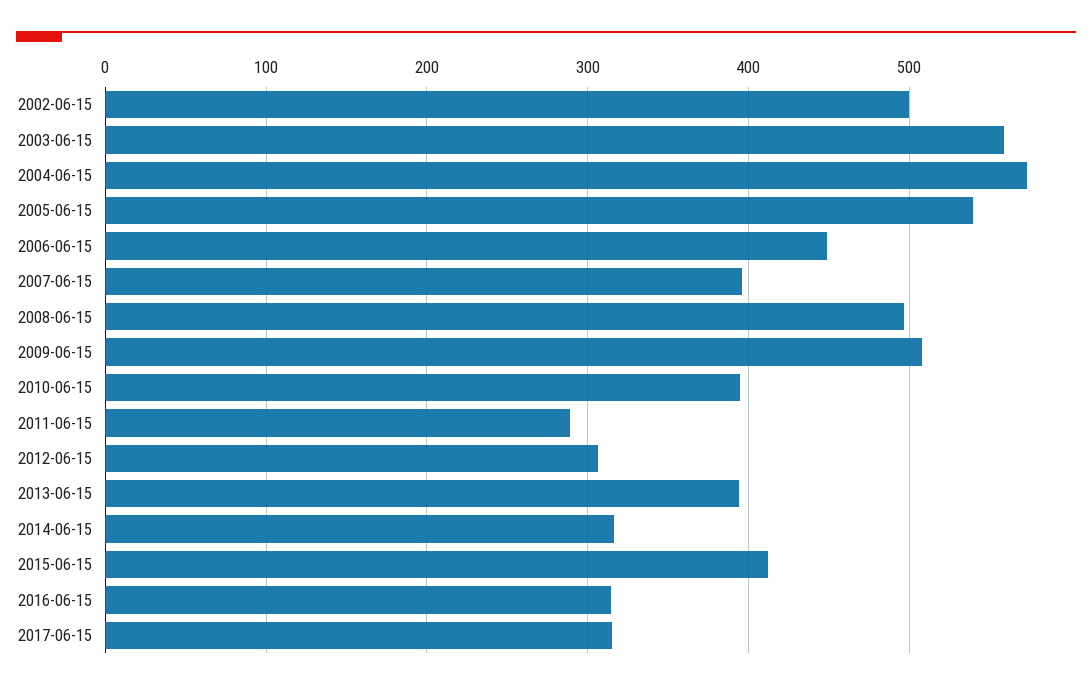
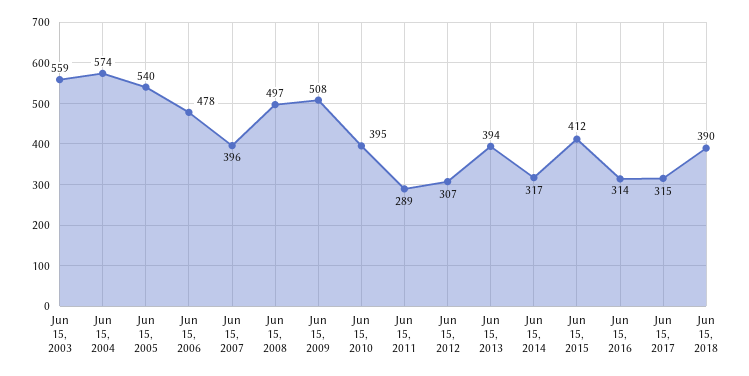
2002-06-15: 500 -> none
2006-06-15: 450 -> 478
Jun 15, 2018: none -> 390

